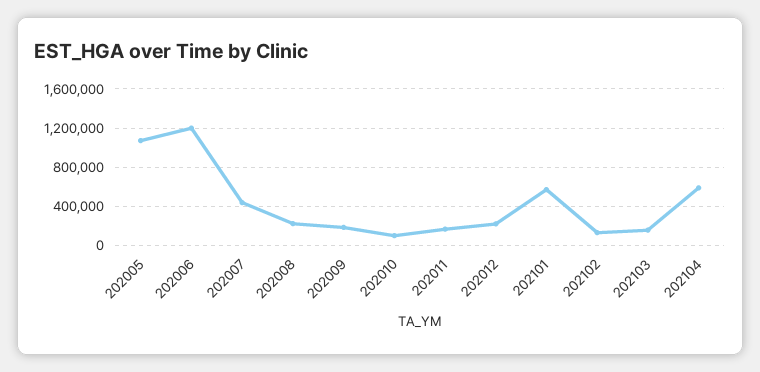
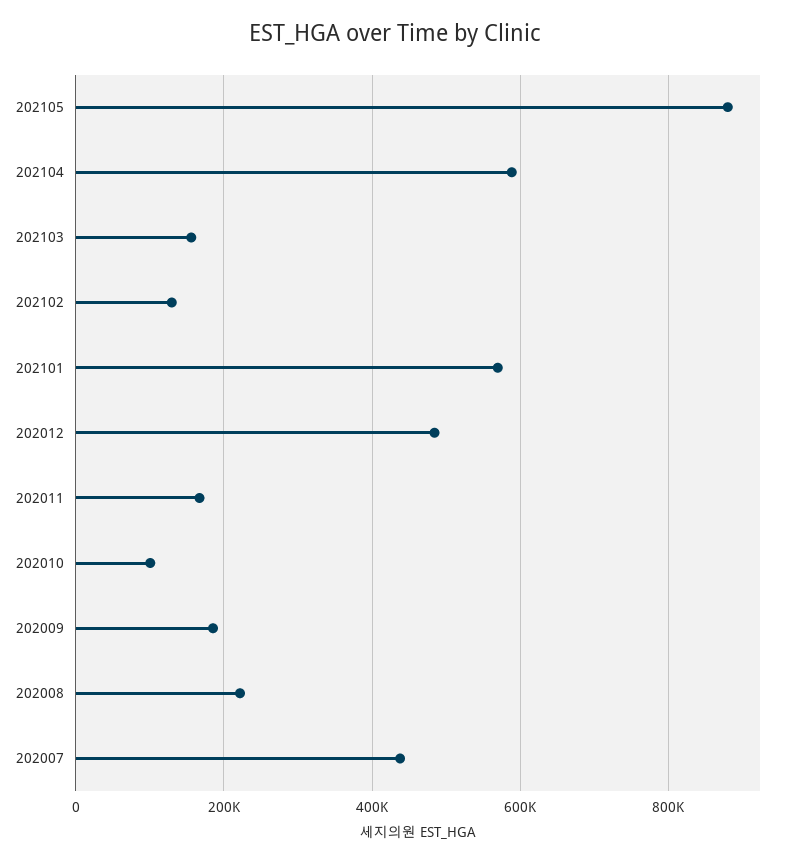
202005: 1100000 -> none
202006: 1200000 -> none
202012: 200000 -> 480000
202105: none -> 880000

